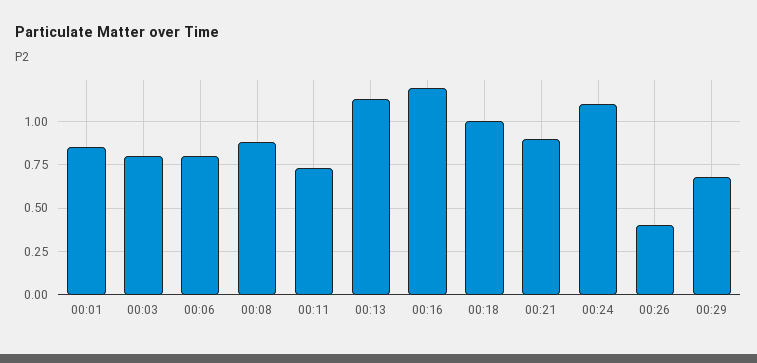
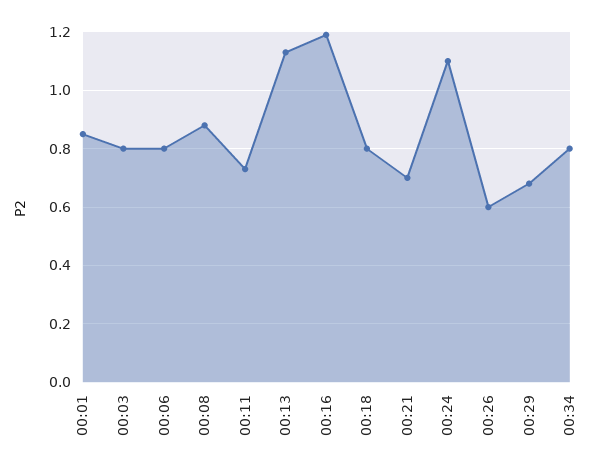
00:18: 1 -> 0.8
00:21: 0.9 -> 0.7
00:26: 0.4 -> 0.6
00:34: none -> 0.8

